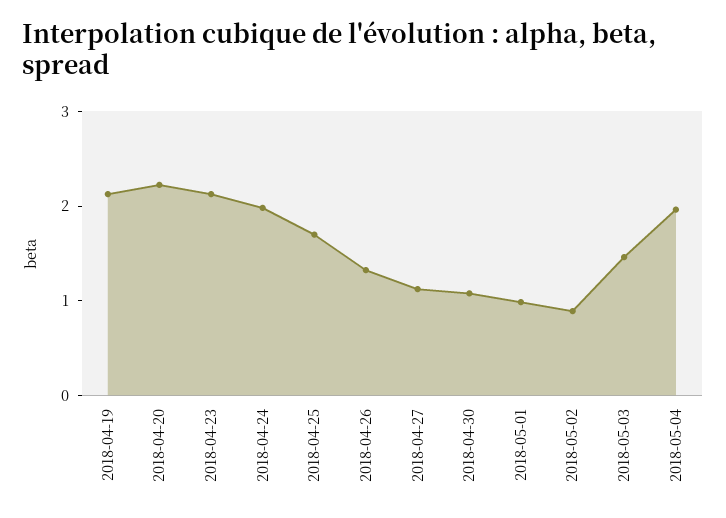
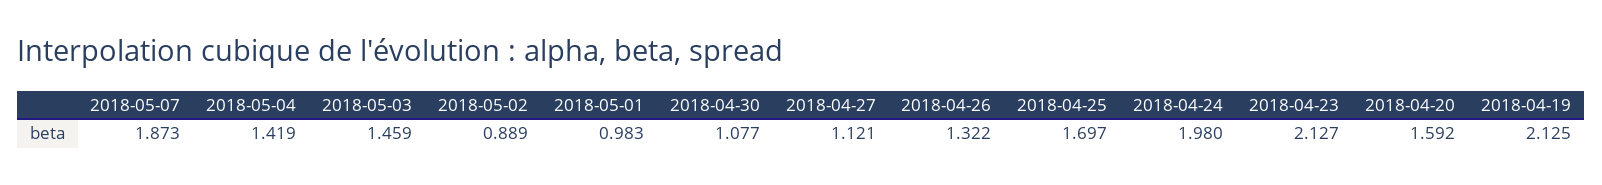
2018-04-20: 2.2 -> 1.592
2018-05-04: 2 -> 1.419
2018-05-07: none -> 1.873

